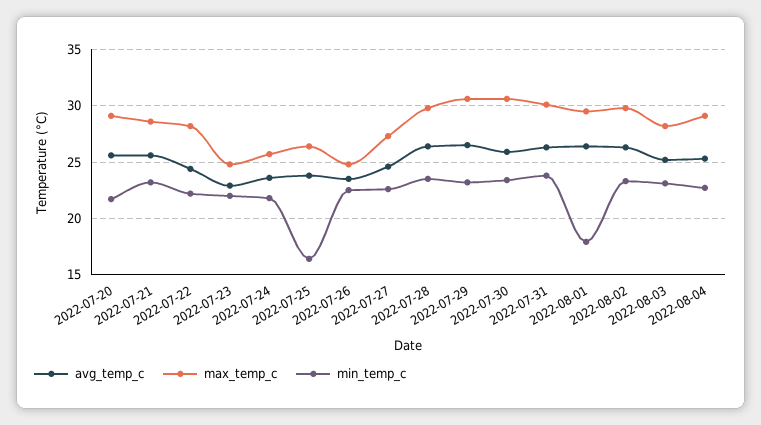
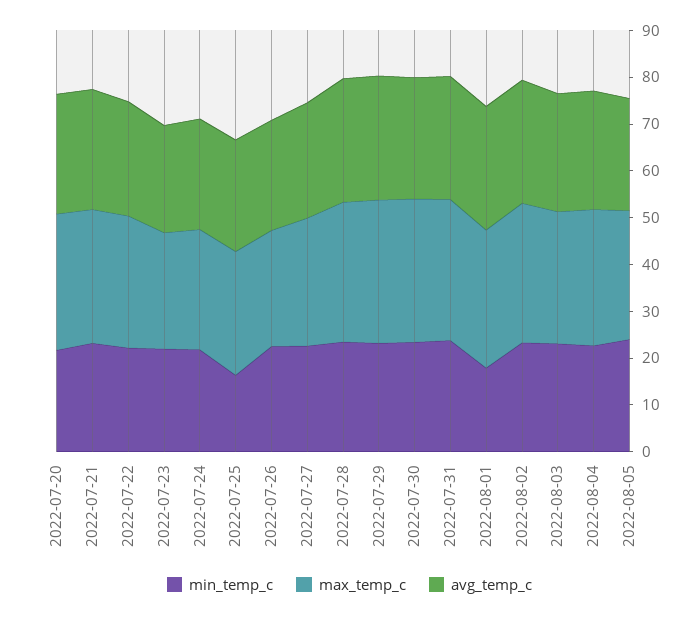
min_temp_c, 2022-08-05: none -> 24
max_temp_c, 2022-08-05: none -> 28
avg_temp_c, 2022-08-05: none -> 24

